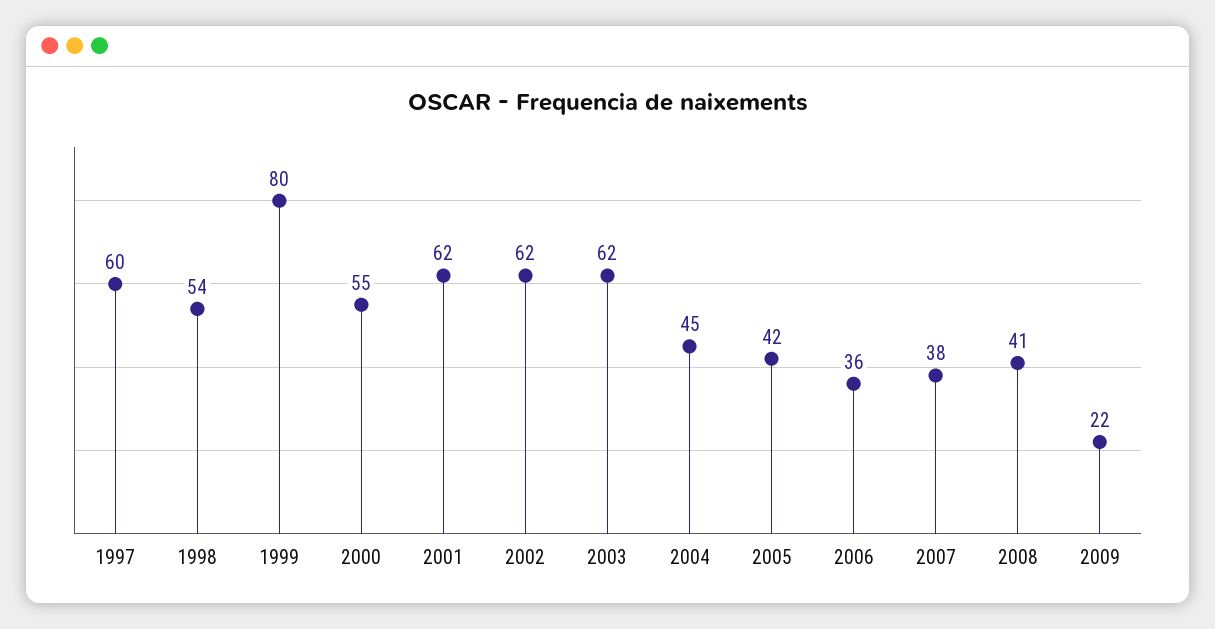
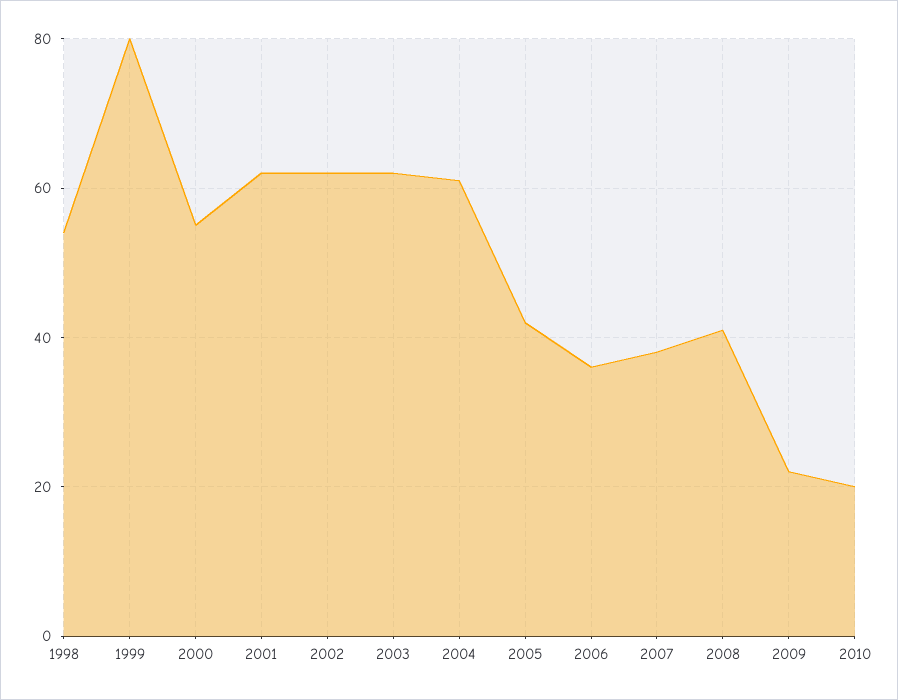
1997: 60 -> none
2004: 45 -> 60
2010: none -> 20

